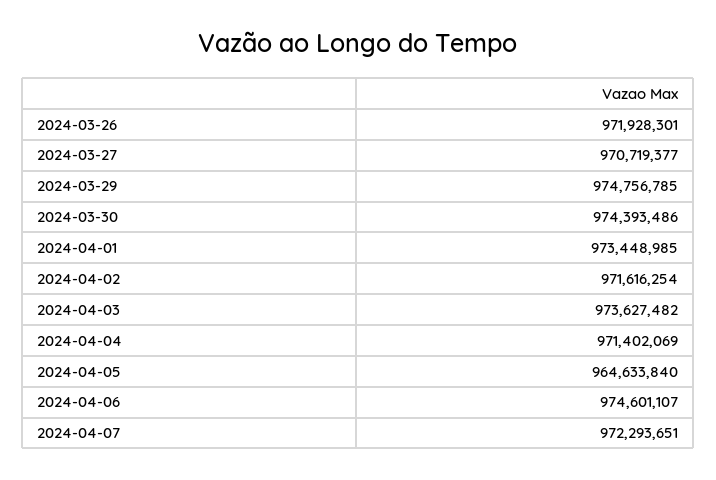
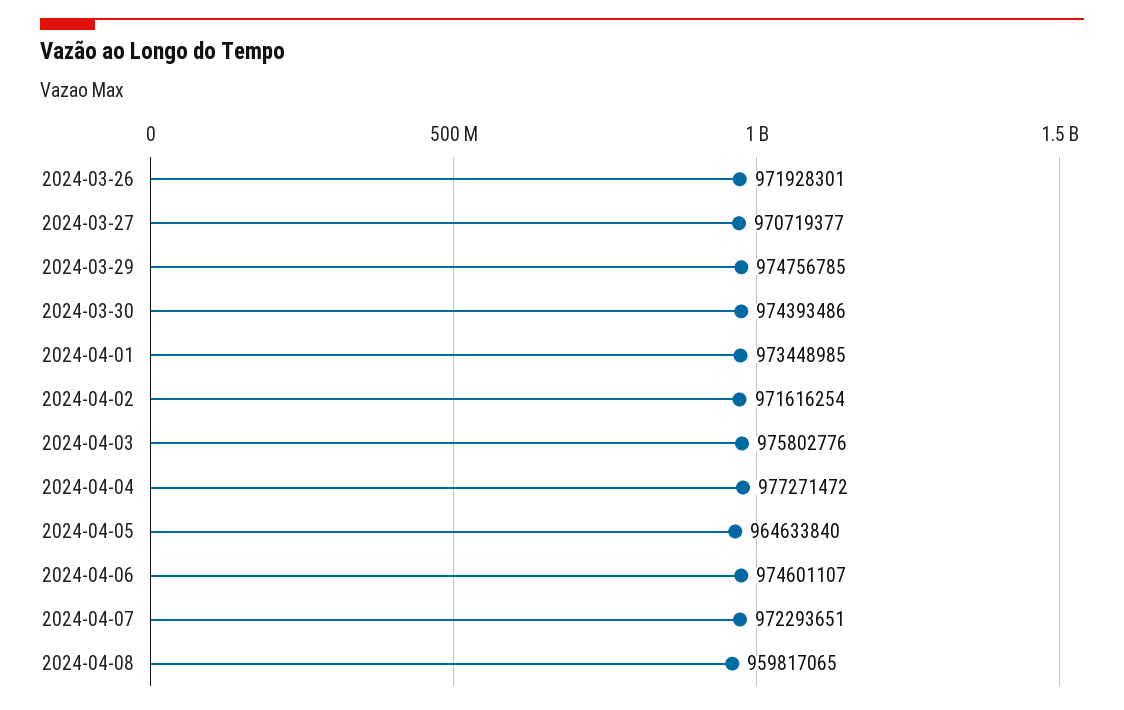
2024-04-03: 973627482 -> 975802776
2024-04-04: 971402069 -> 977271472
2024-04-08: none -> 959817065

